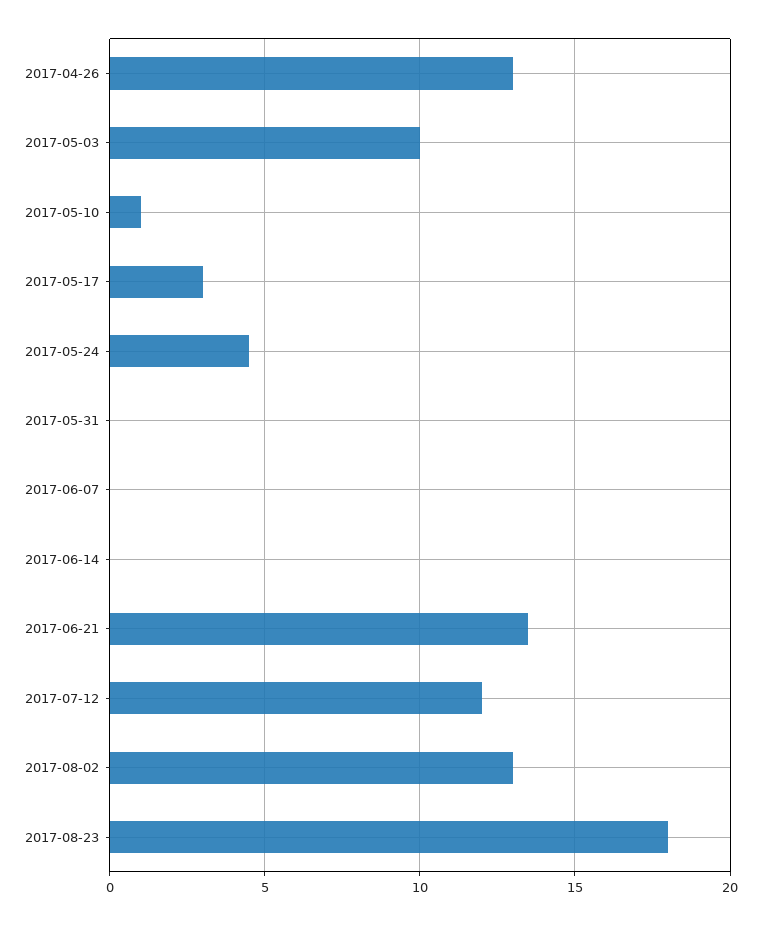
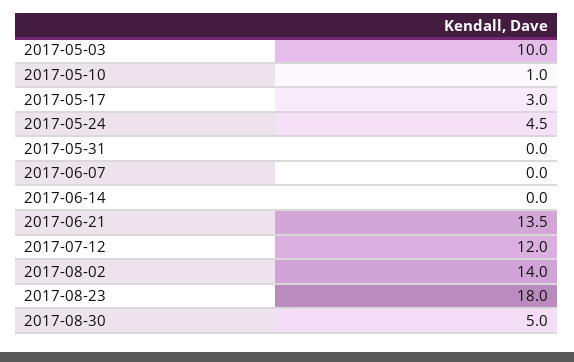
2017-04-26: 13 -> none
2017-08-02: 13 -> 14
2017-08-30: none -> 5

